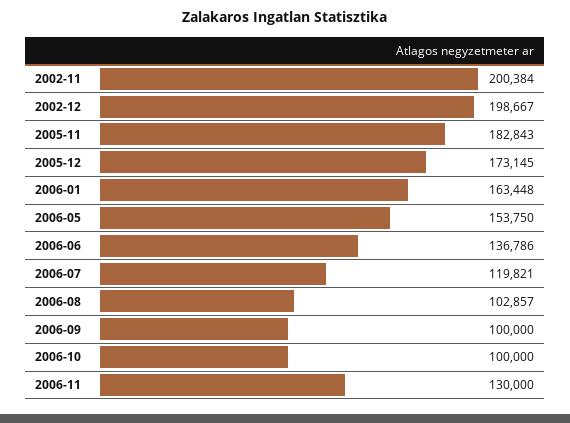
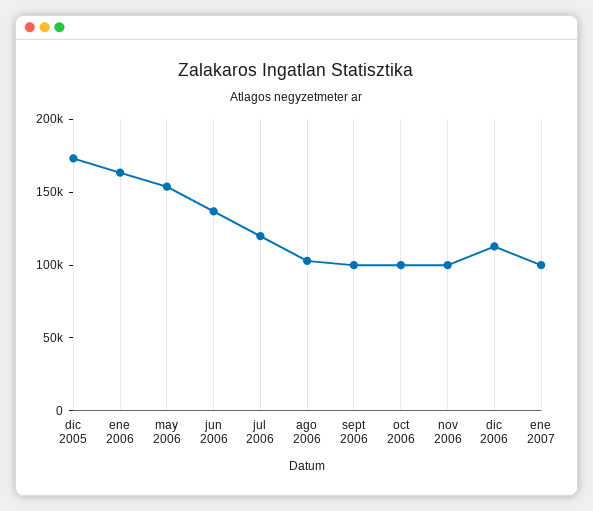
2002-11: 200384 -> none
2002-12: 198667 -> none
2005-11: 182843 -> none
2006-11: 130000 -> 100000
dic 2006: none -> 110000
ene 2007: none -> 100000

